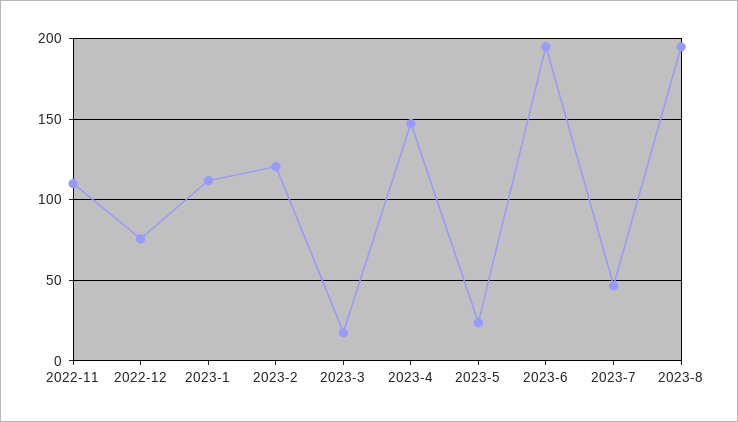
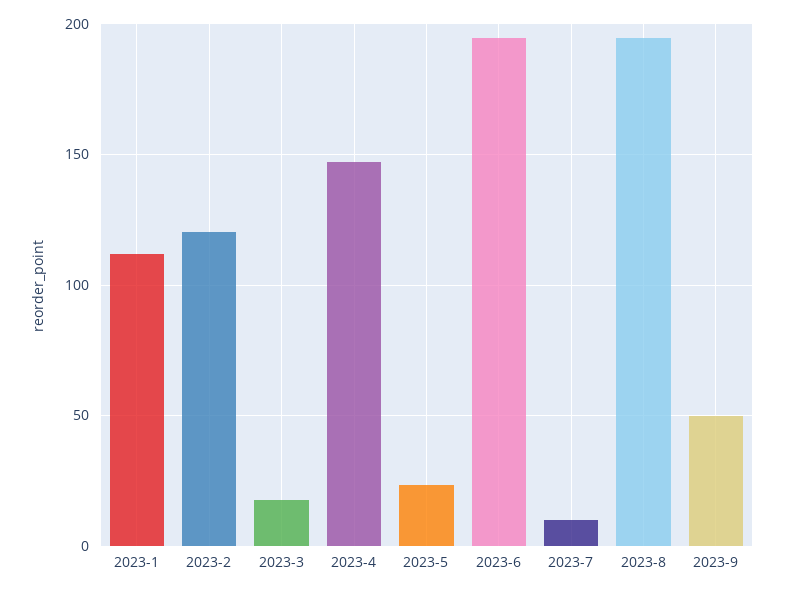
2022-11: 110 -> none
2022-12: 75 -> none
2023-7: 45 -> 10
2023-9: none -> 50

